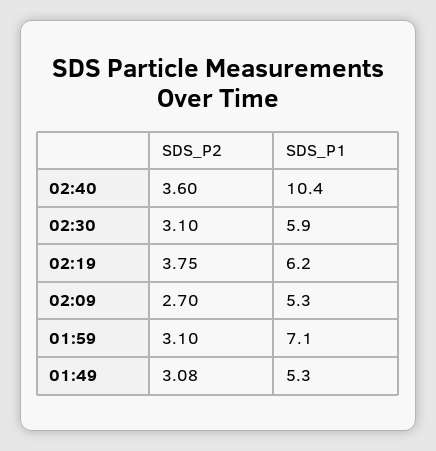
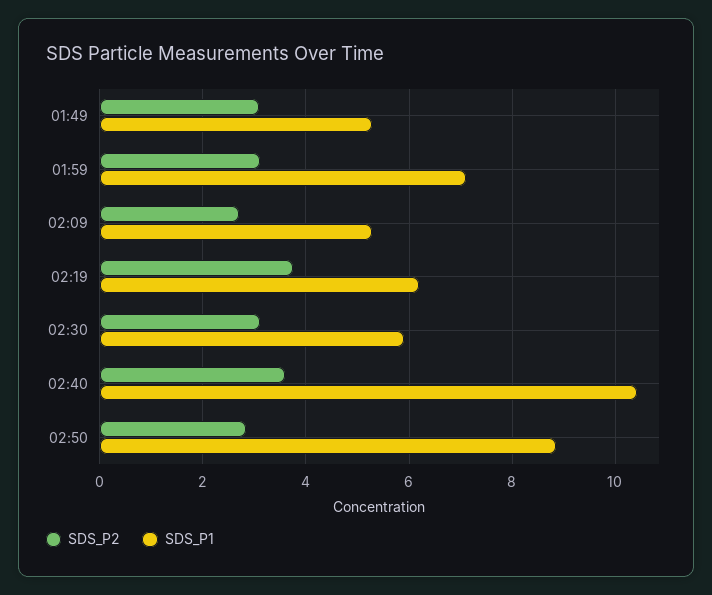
SDS_P2, 02:50: none -> 2.8
SDS_P1, 02:50: none -> 8.8

